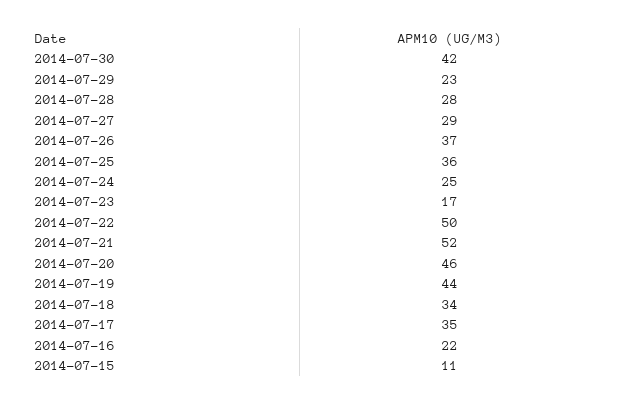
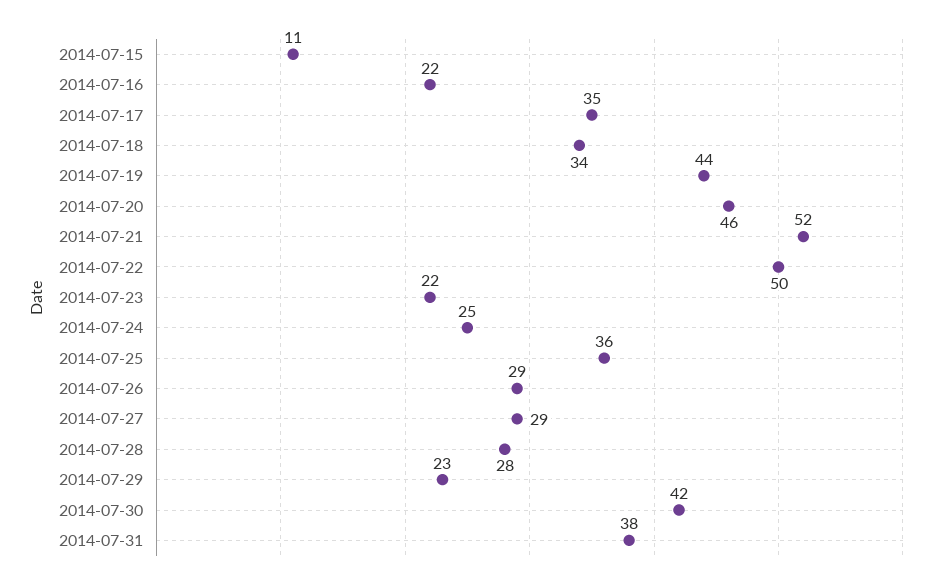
2014-07-26: 37 -> 29
2014-07-23: 17 -> 22
2014-07-31: none -> 38

